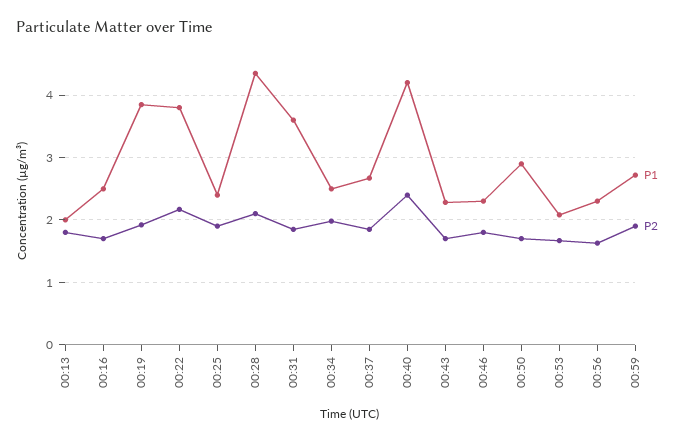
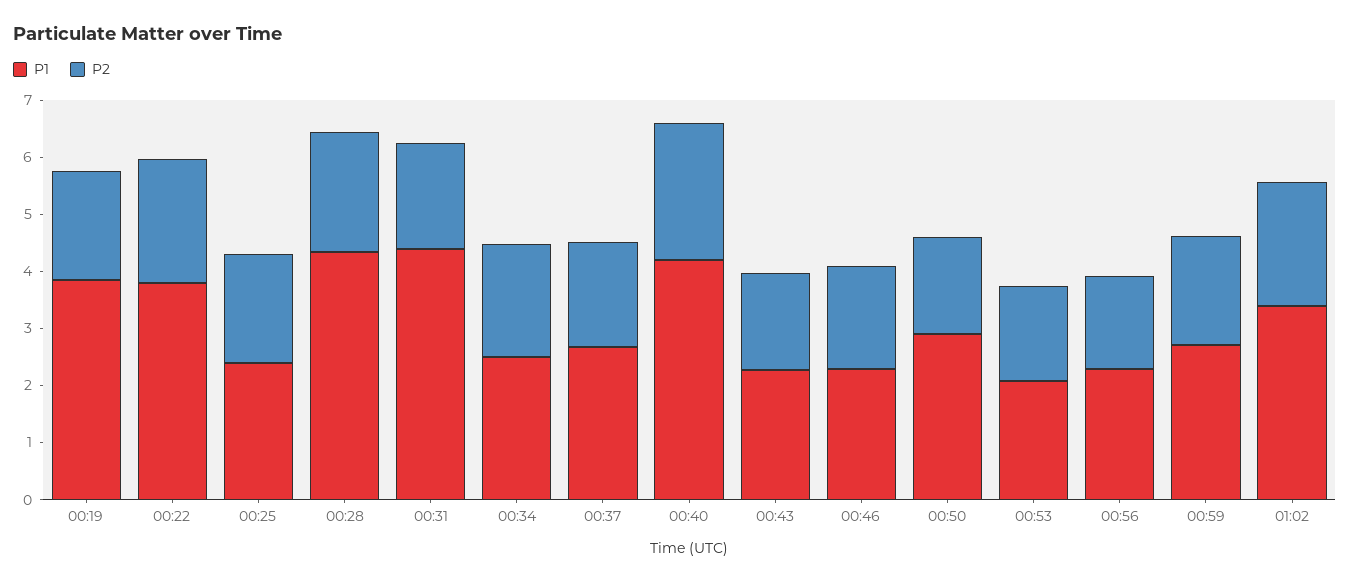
P1, 00:13: 2 -> none
P2, 00:13: 1.8 -> none
P1, 00:16: 2.5 -> none
P2, 00:16: 1.7 -> none
P1, 00:31: 3.6 -> 4.4
P1, 01:02: none -> 3.4
P2, 01:02: none -> 2.2

